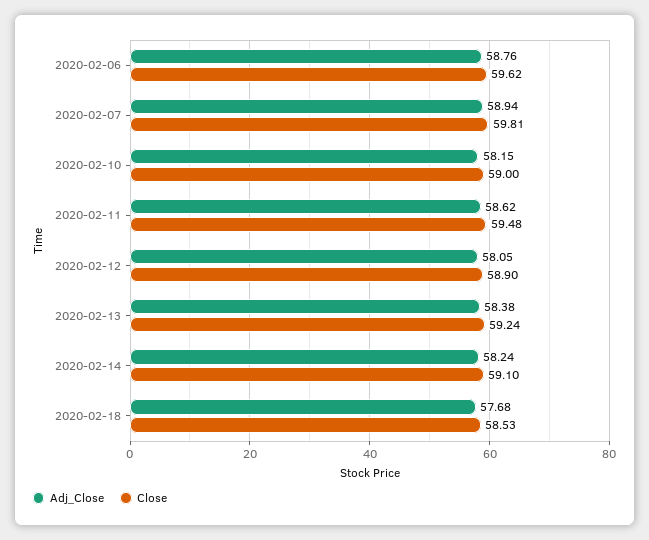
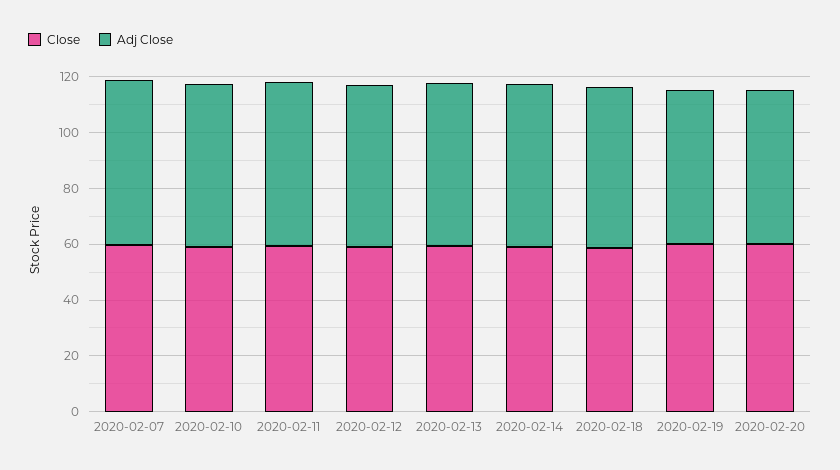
Adj_Close, 2020-02-06: 58.76 -> none
Close, 2020-02-06: 59.62 -> none
Close, 2020-02-19: none -> 60
Adj_Close, 2020-02-19: none -> 55
Close, 2020-02-20: none -> 60
Adj_Close, 2020-02-20: none -> 55

